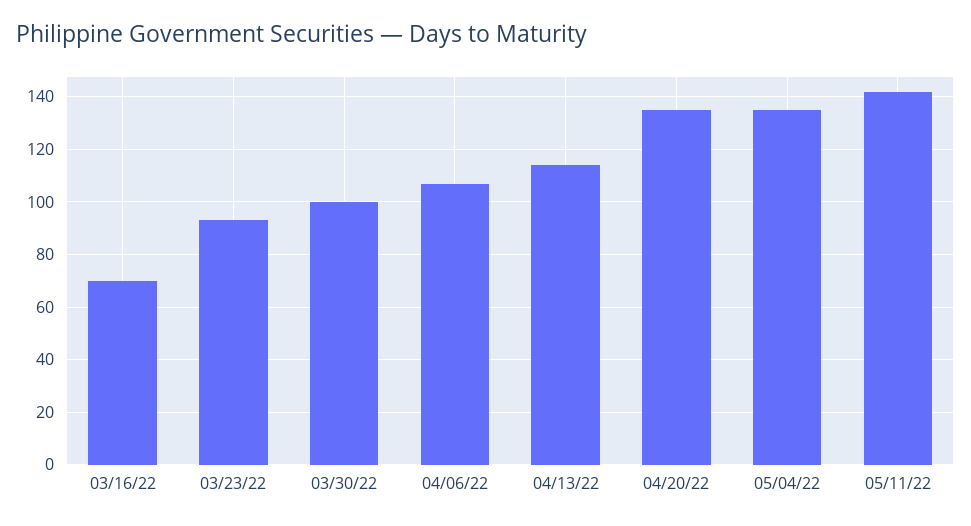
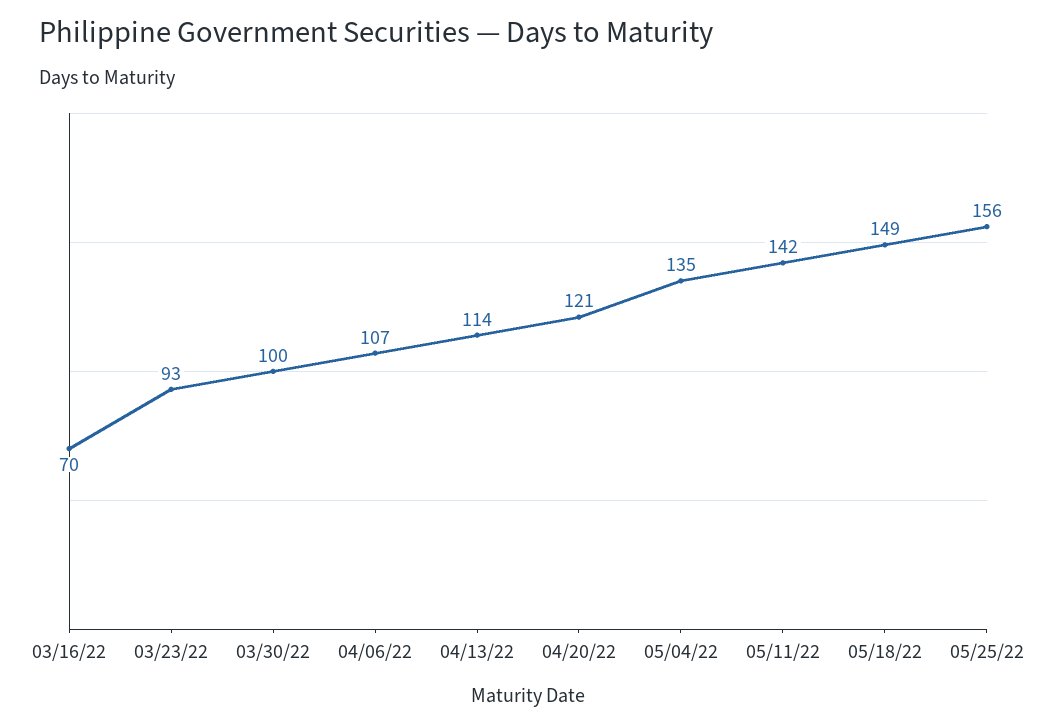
04/20/22: 135 -> 121
05/18/22: none -> 149
05/25/22: none -> 156

